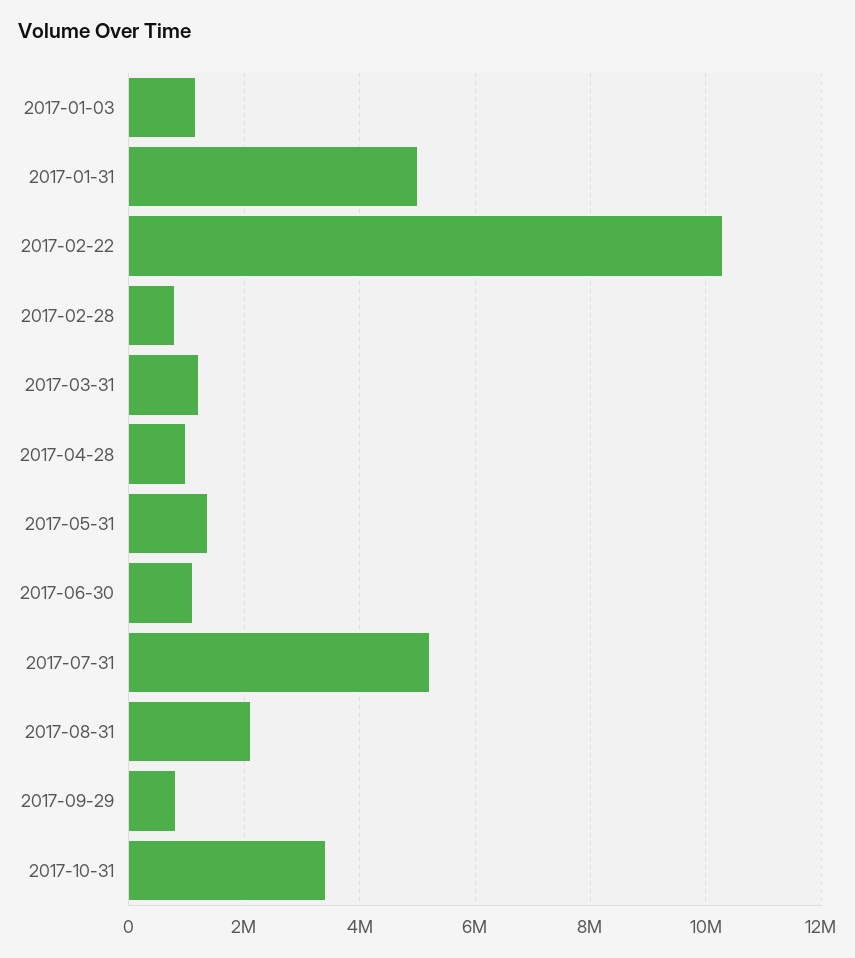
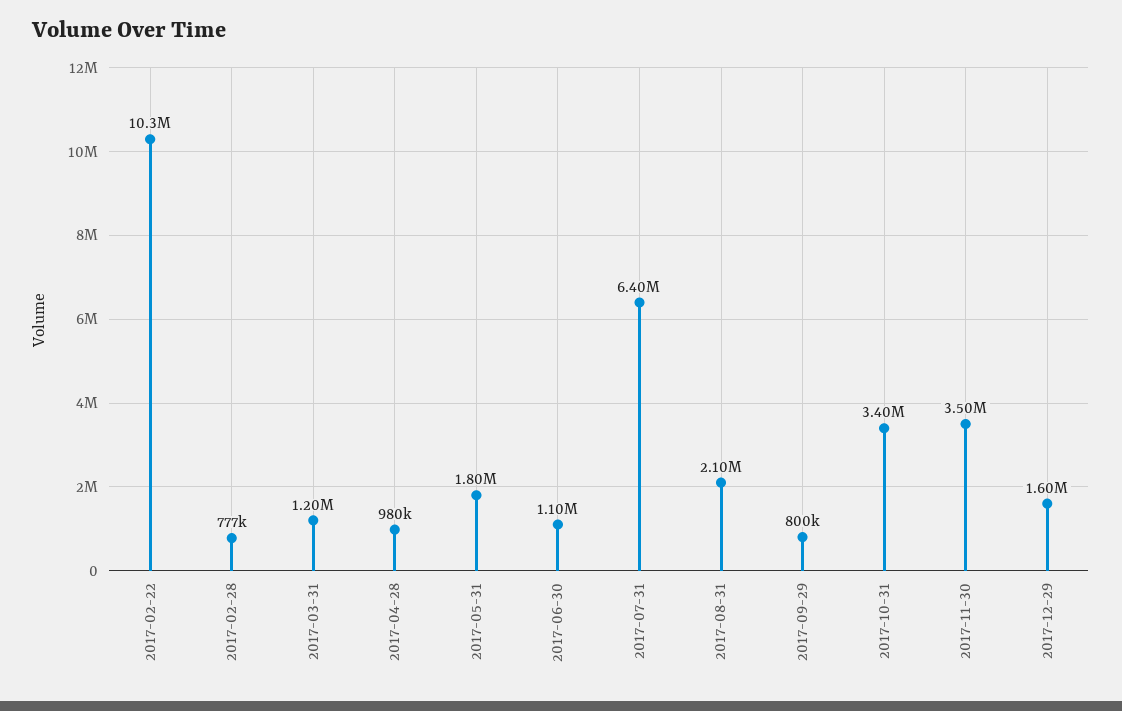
2017-01-03: 1200000 -> none
2017-01-31: 5000000 -> none
2017-05-31: 1400000 -> 1800000
2017-07-31: 5200000 -> 6400000
2017-11-30: none -> 3500000
2017-12-29: none -> 1600000

